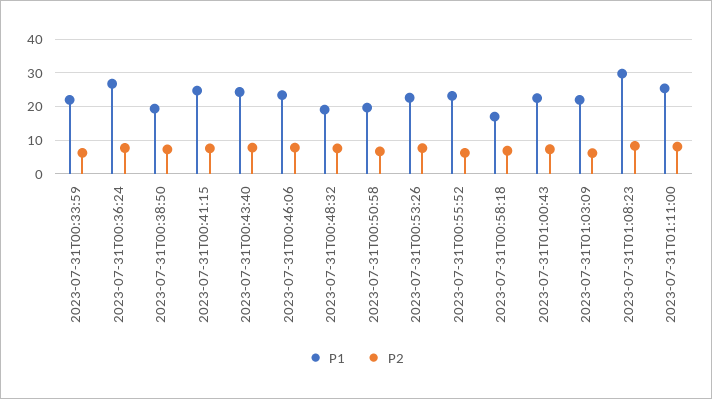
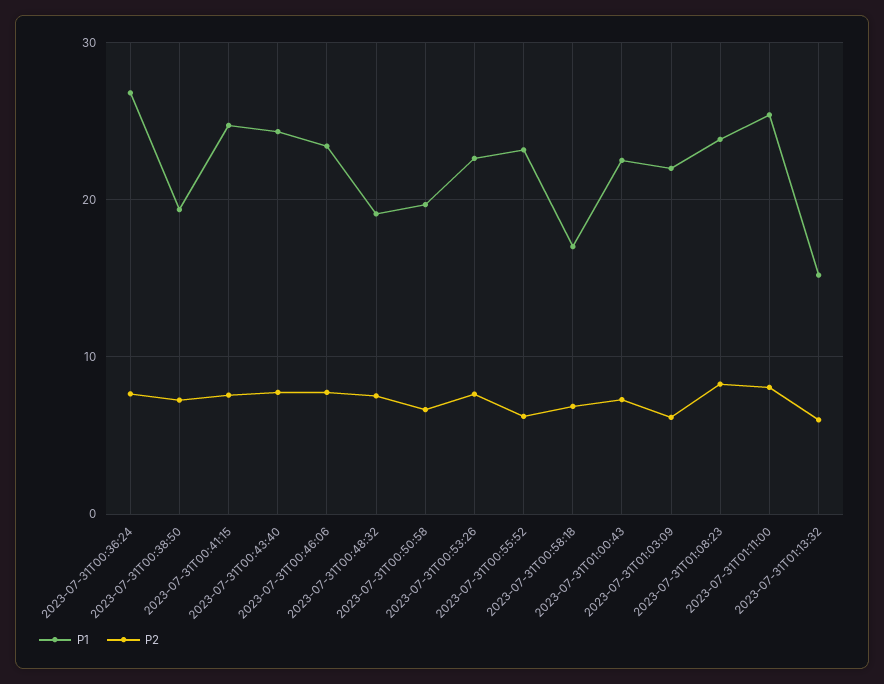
P1, 2023-07-31T00:33:59: 22 -> none
P2, 2023-07-31T00:33:59: 6 -> none
P1, 2023-07-31T01:08:23: 30 -> 24
P1, 2023-07-31T01:13:32: none -> 15
P2, 2023-07-31T01:13:32: none -> 6

